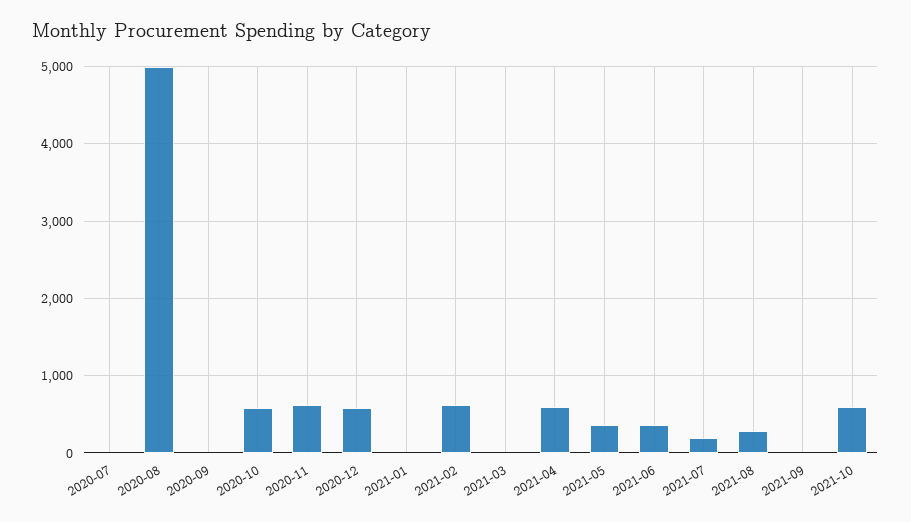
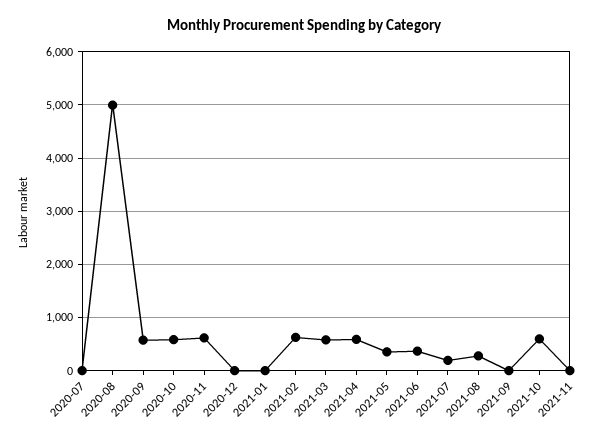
2020-09: 0 -> 600
2020-12: 600 -> 0
2021-03: 0 -> 600
2021-11: none -> 0

